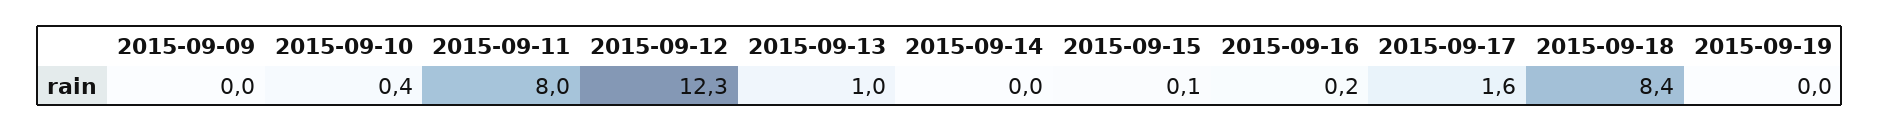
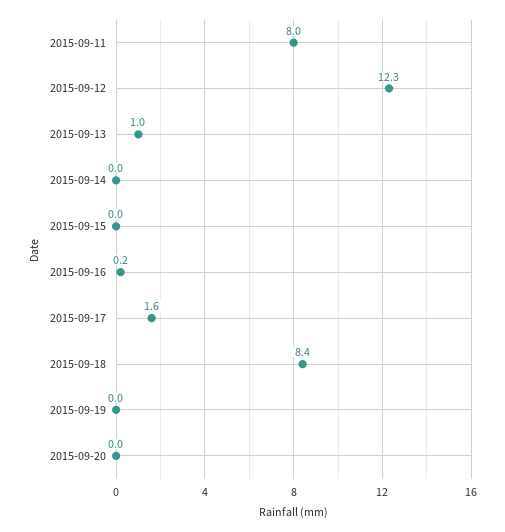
2015-09-09: 0 -> none
2015-09-10: 0.4 -> none
2015-09-15: 0.1 -> 0
2015-09-20: none -> 0

